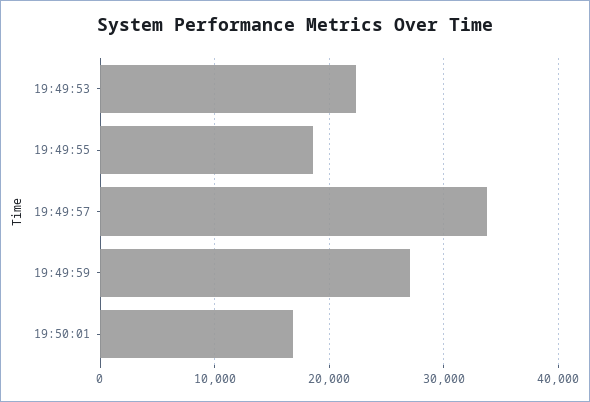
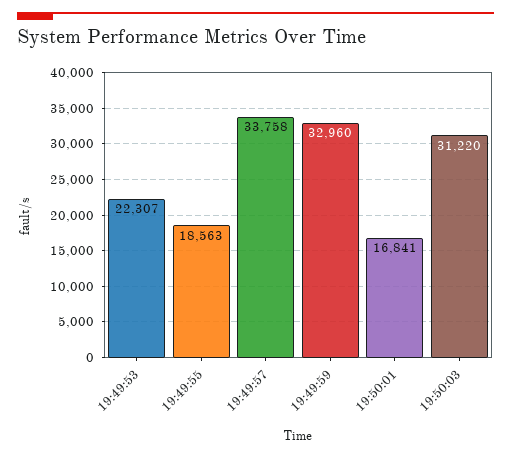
19:49:59: 27000 -> 32960
19:50:03: none -> 31220

